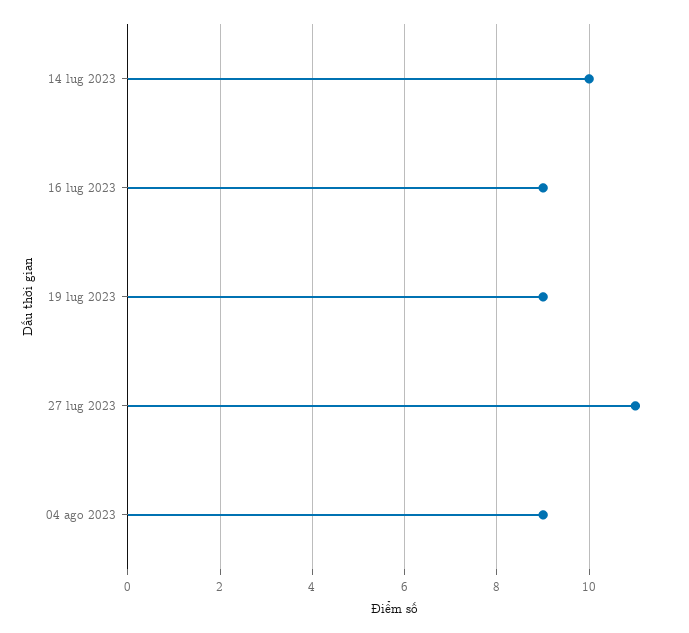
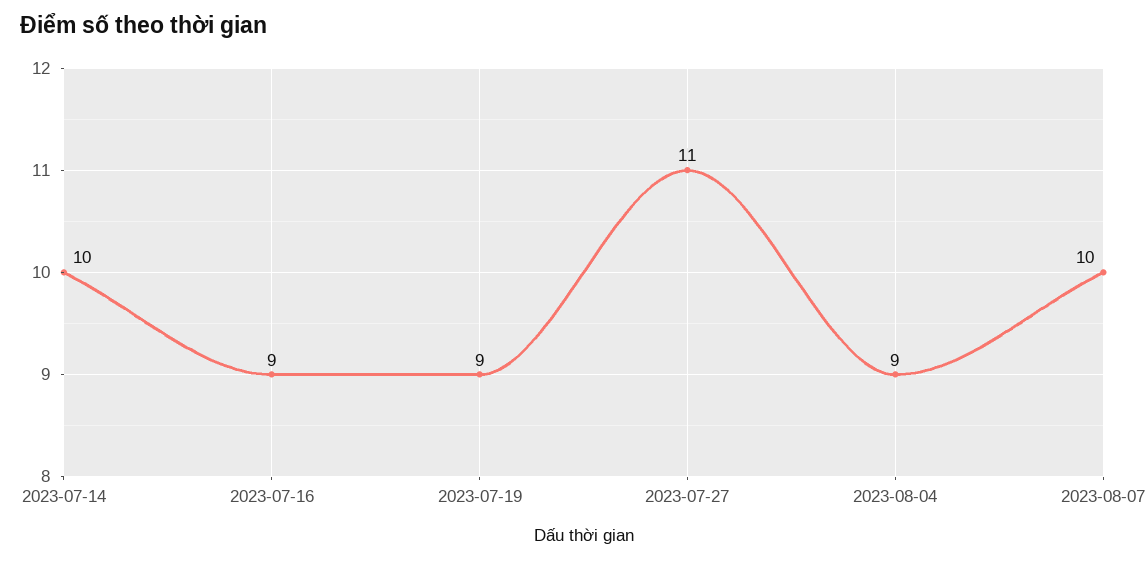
2023-08-07: none -> 10

